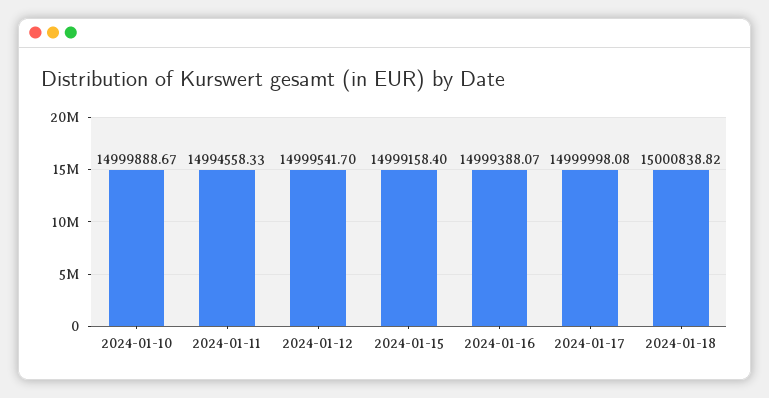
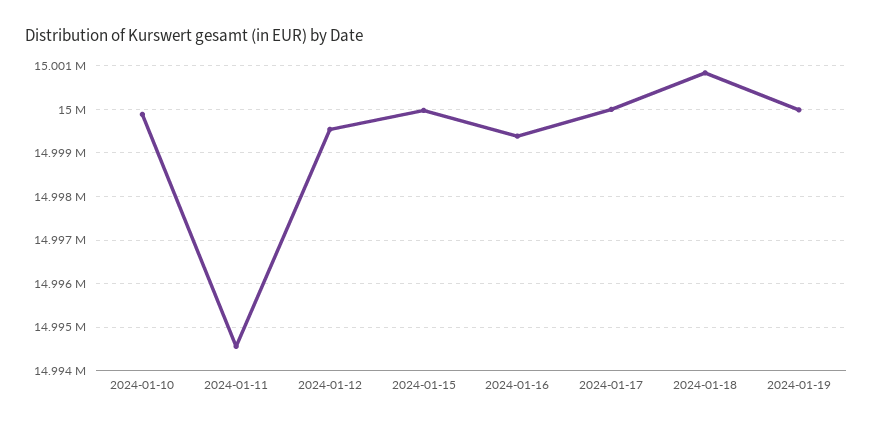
2024-01-15: 14999158.4 -> 15000000
2024-01-19: none -> 15000000

